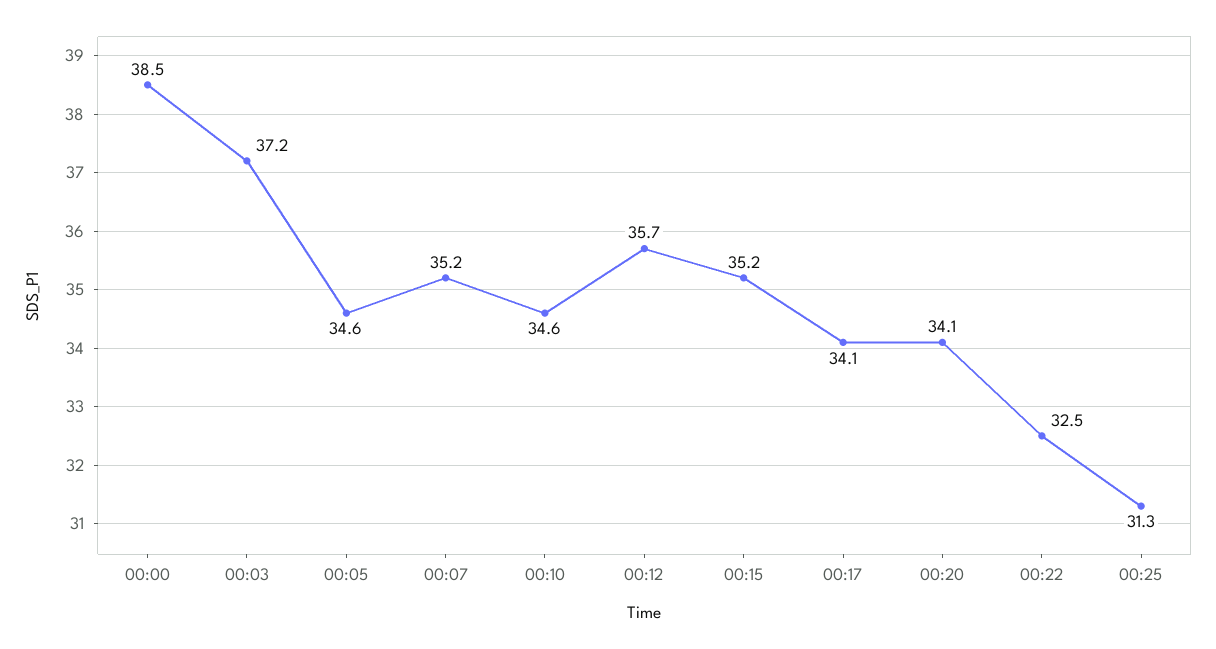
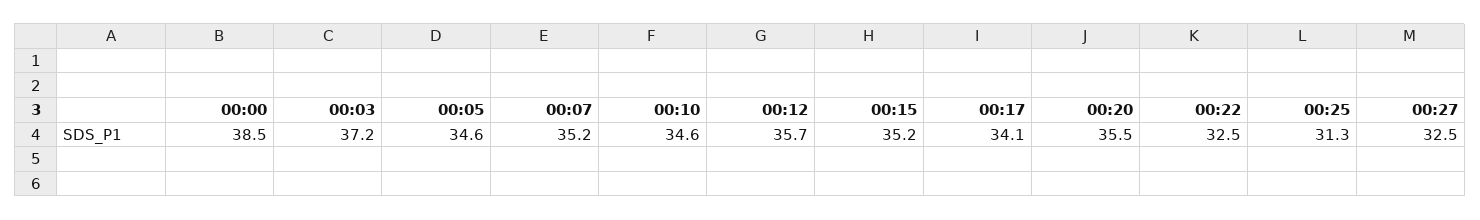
00:20: 34.1 -> 35.5
00:27: none -> 32.5

